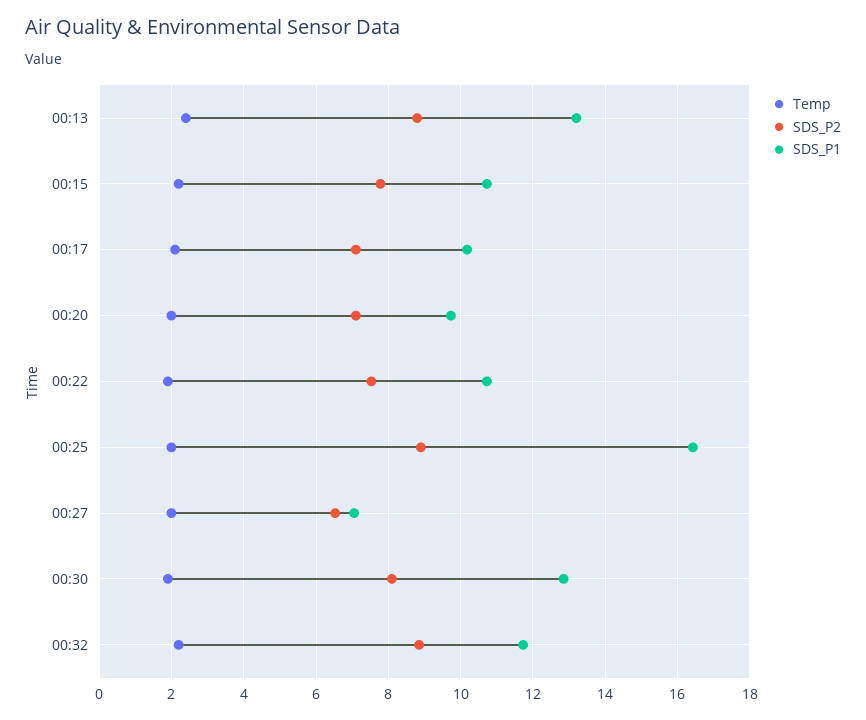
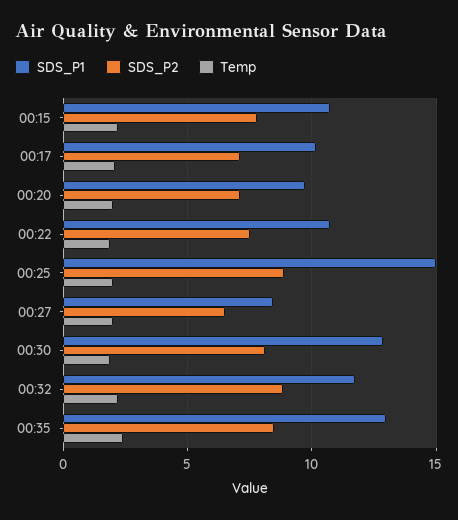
Temp, 00:13: 2.4 -> none
SDS_P2, 00:13: 8.8 -> none
SDS_P1, 00:13: 13.2 -> none
SDS_P1, 00:25: 16.4 -> 15
SDS_P1, 00:27: 7 -> 8.5
SDS_P1, 00:35: none -> 13
SDS_P2, 00:35: none -> 8.5
Temp, 00:35: none -> 2.5

